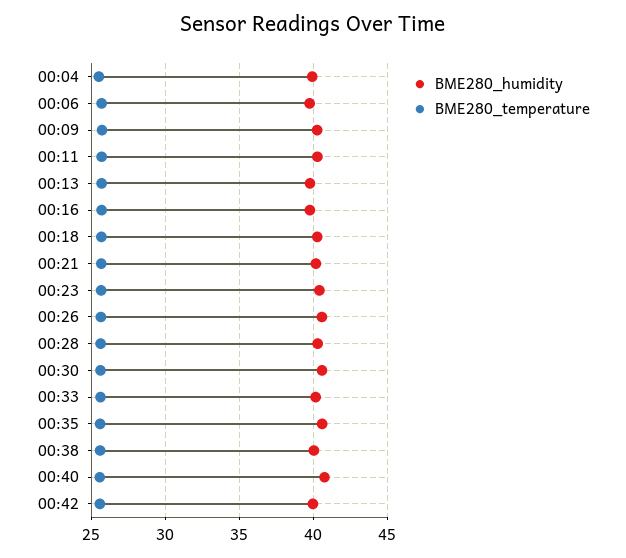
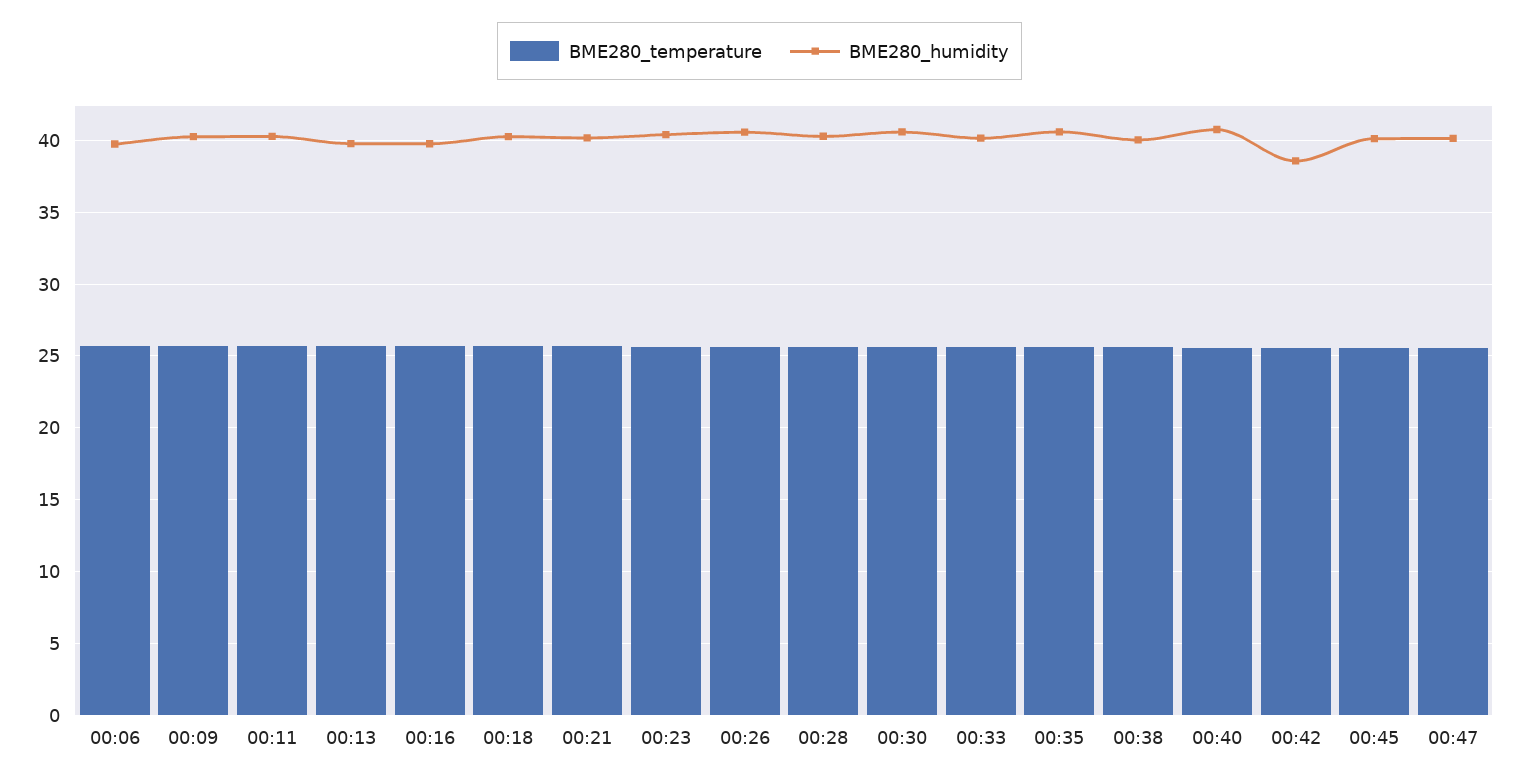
BME280_humidity, 00:04: 40 -> none
BME280_temperature, 00:04: 25.5 -> none
BME280_humidity, 00:42: 40 -> 38.5
BME280_temperature, 00:45: none -> 25.5
BME280_humidity, 00:45: none -> 40
BME280_temperature, 00:47: none -> 25.5
BME280_humidity, 00:47: none -> 40

